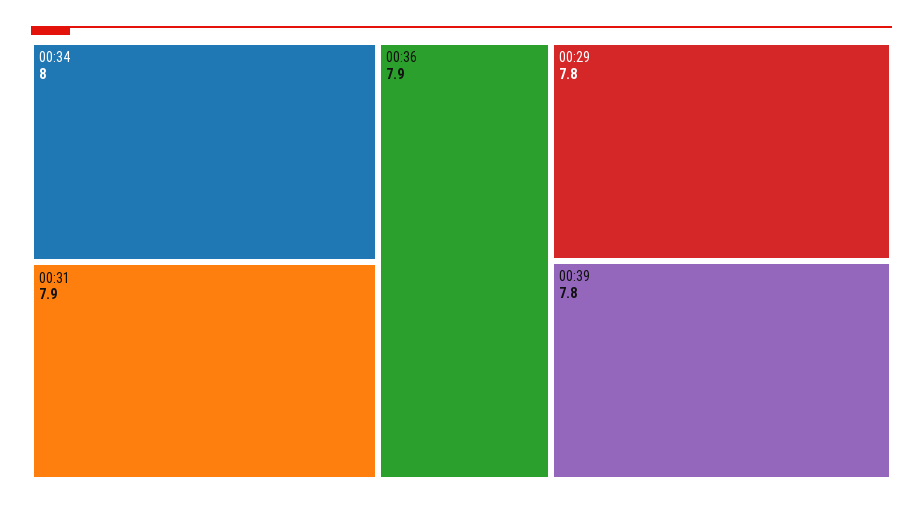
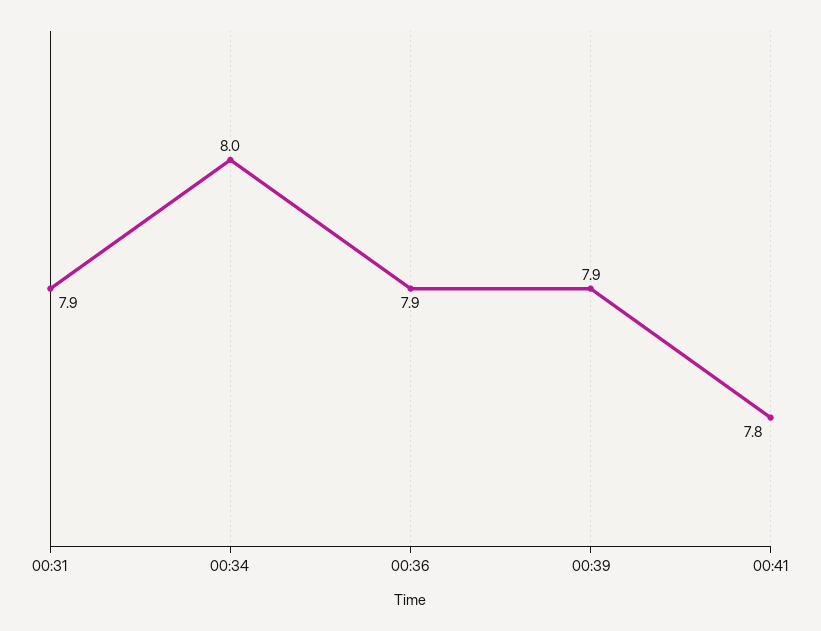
00:29: 7.8 -> none
00:39: 7.8 -> 7.9
00:41: none -> 7.8

